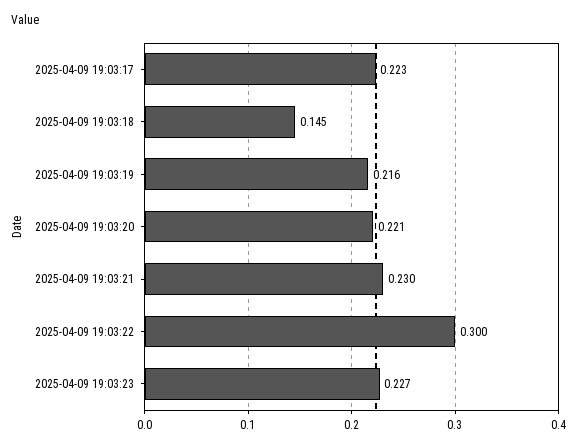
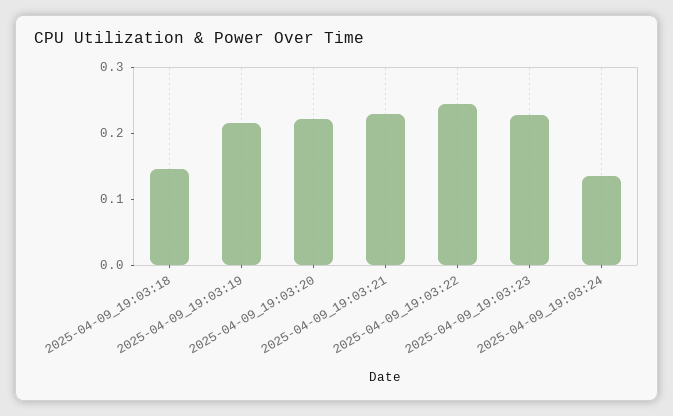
2025-04-09 19:03:17: 0.223 -> none
2025-04-09 19:03:22: 0.3 -> 0.24
2025-04-09_19:03:24: none -> 0.14

